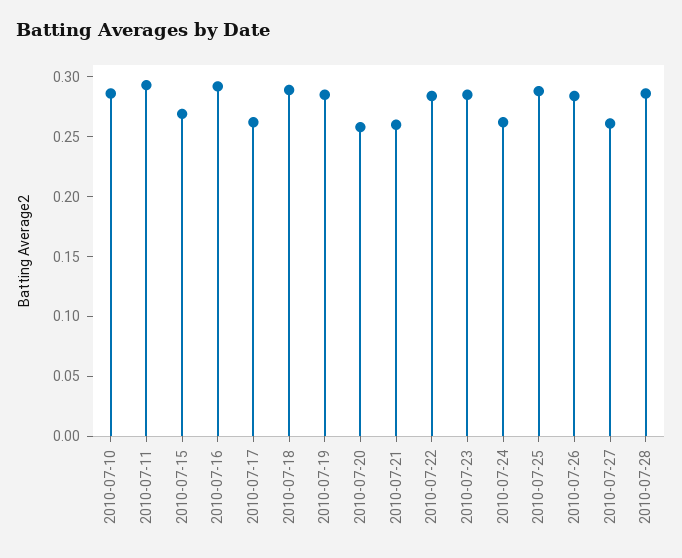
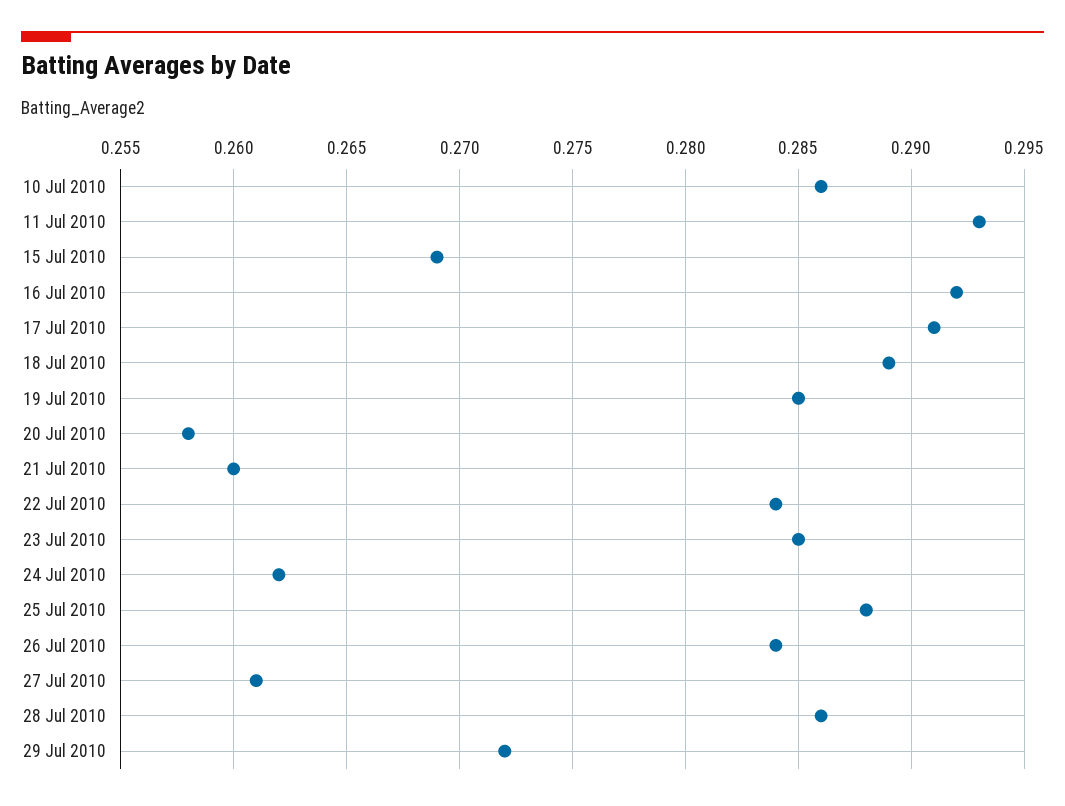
2010-07-17: 0.26 -> 0.291
29 Jul 2010: none -> 0.272

